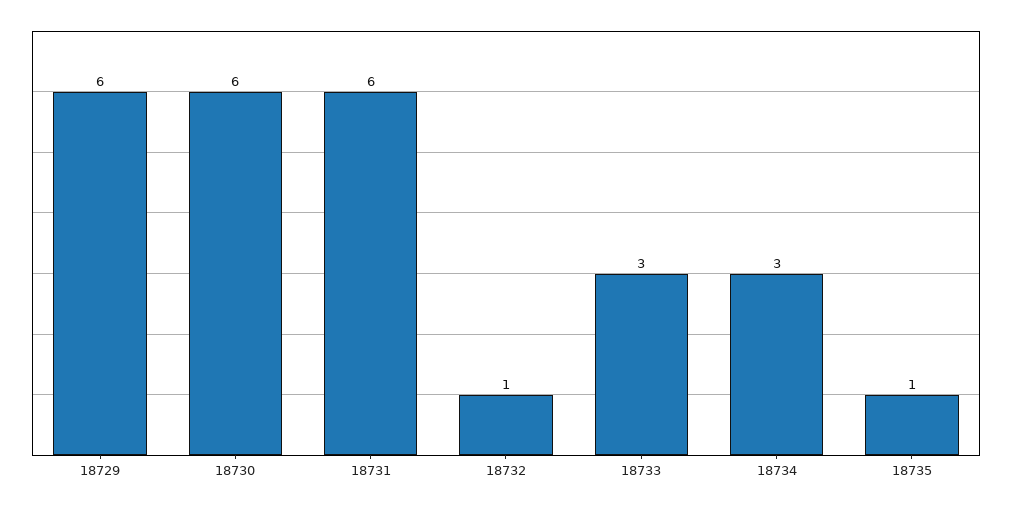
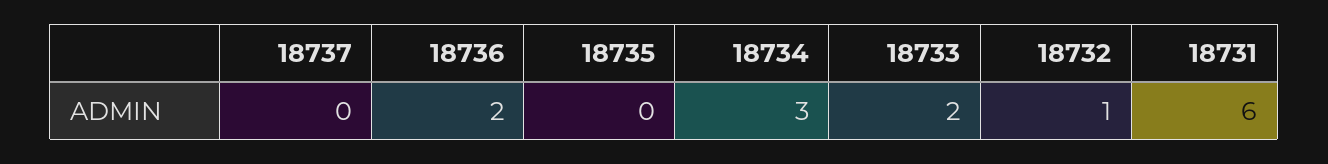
18729: 6 -> none
18730: 6 -> none
18733: 3 -> 2
18735: 1 -> 0
18737: none -> 0
18736: none -> 2

